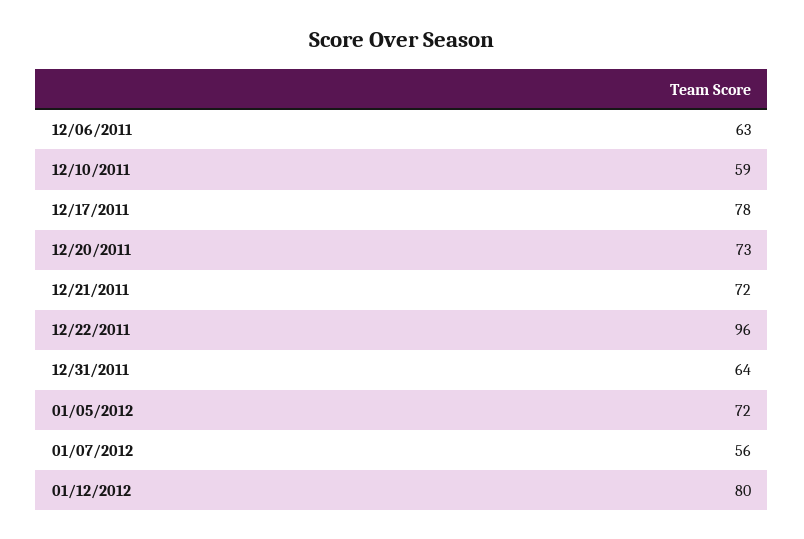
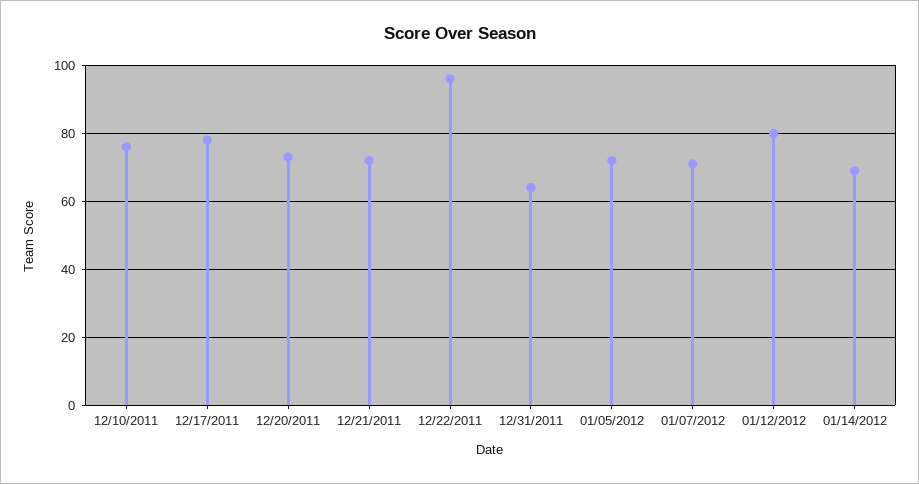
12/06/2011: 63 -> none
12/10/2011: 59 -> 75
01/07/2012: 56 -> 70
01/14/2012: none -> 70

